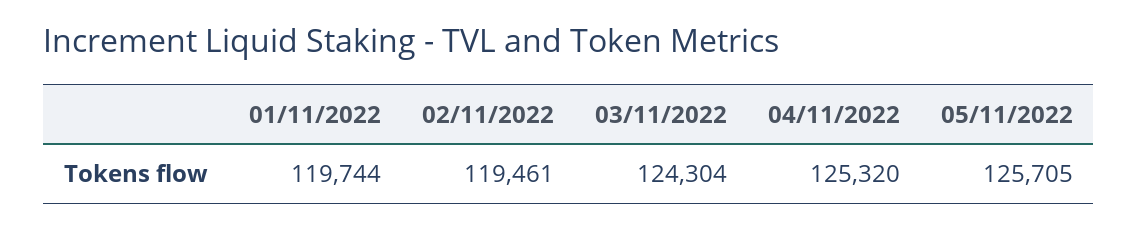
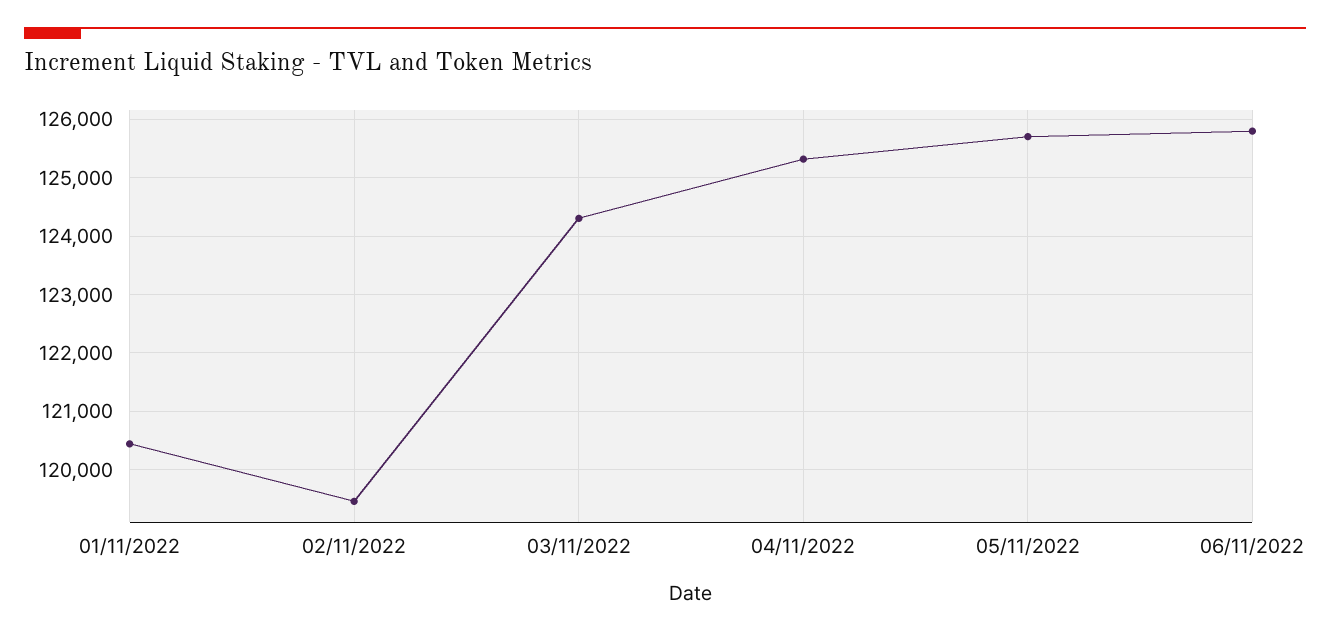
01/11/2022: 119744 -> 120400
06/11/2022: none -> 125800

